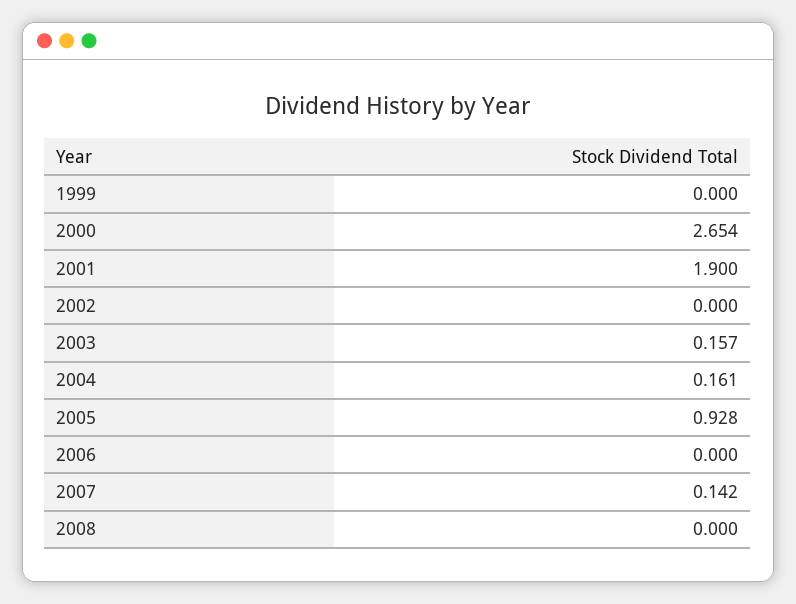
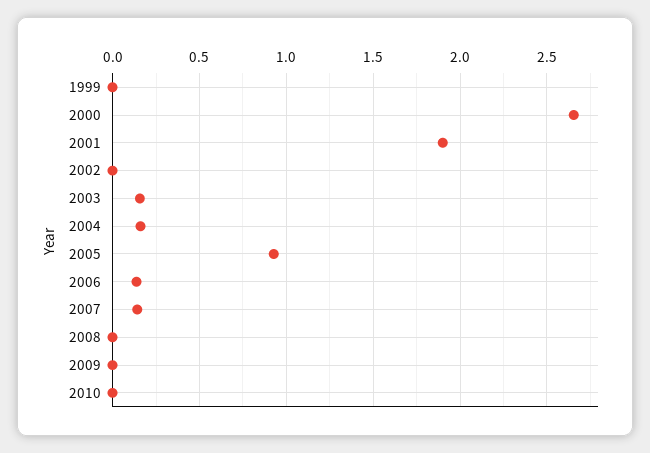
2006: 0 -> 0.15
2009: none -> 0
2010: none -> 0

